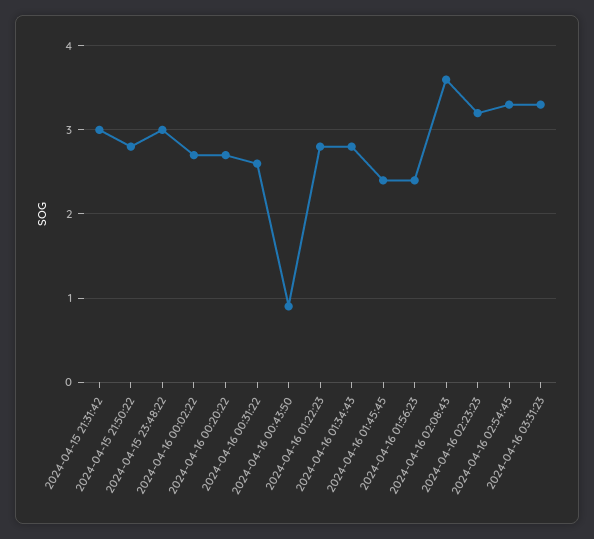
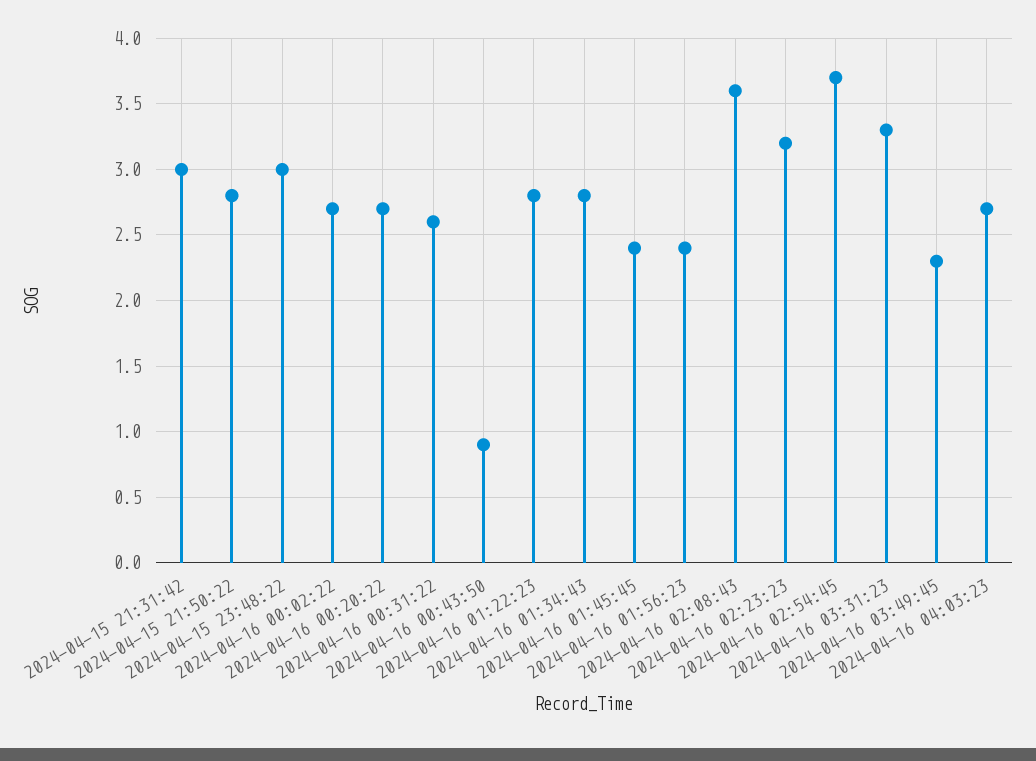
2024-04-16 02:54:45: 3.3 -> 3.7
2024-04-16 03:49:45: none -> 2.3
2024-04-16 04:03:23: none -> 2.7

